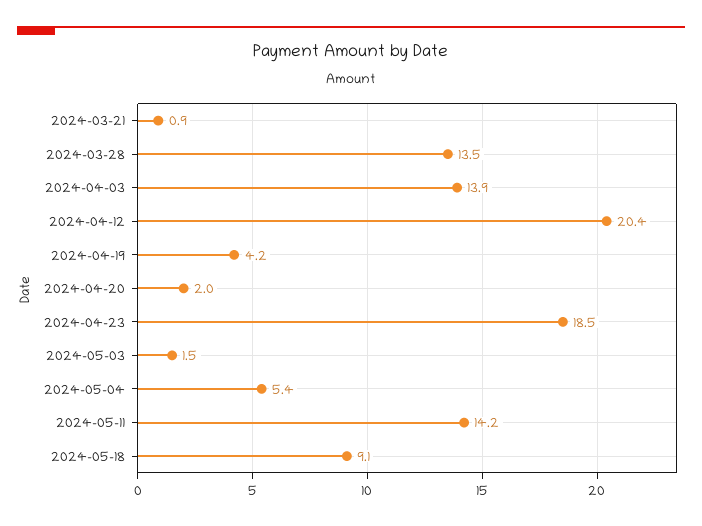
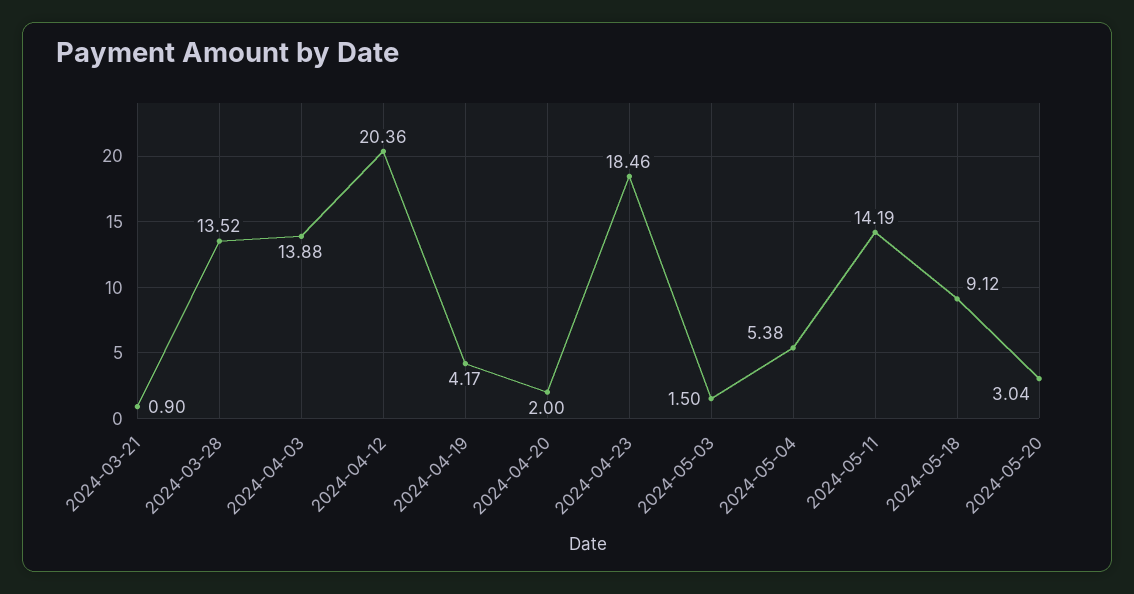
2024-05-20: none -> 3.04

